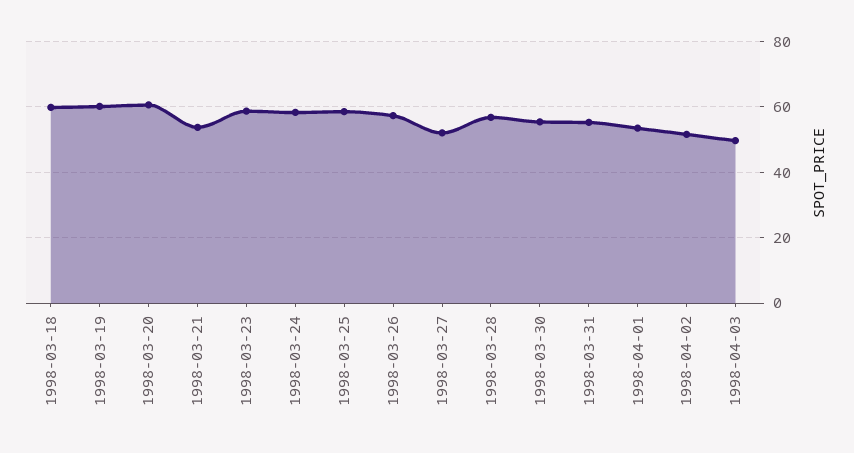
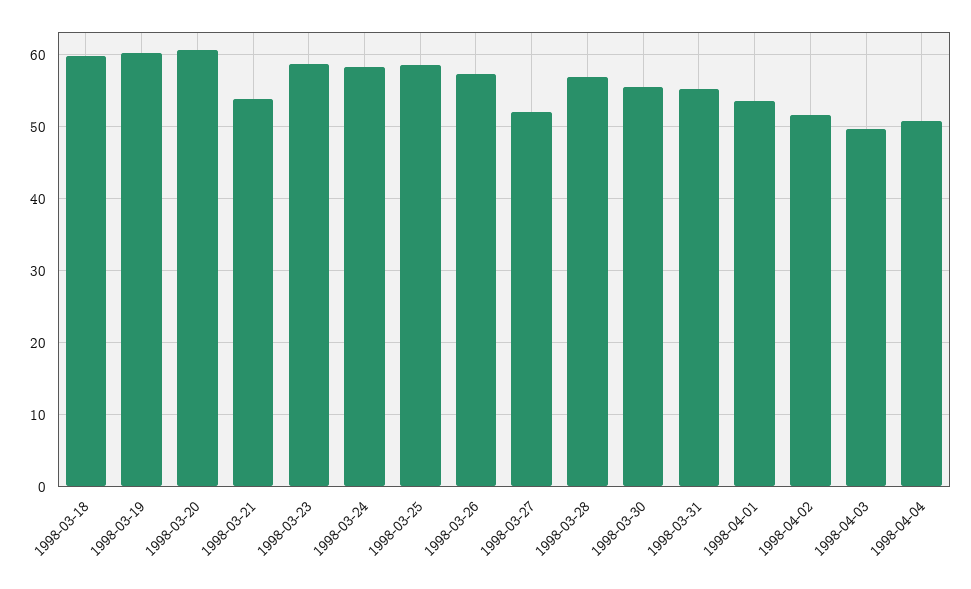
1998-04-04: none -> 51

